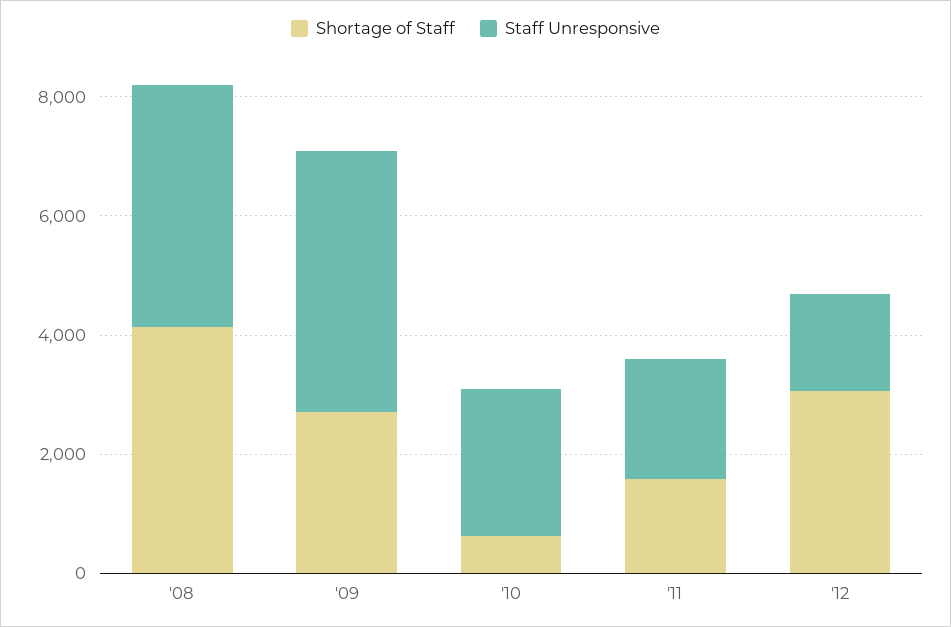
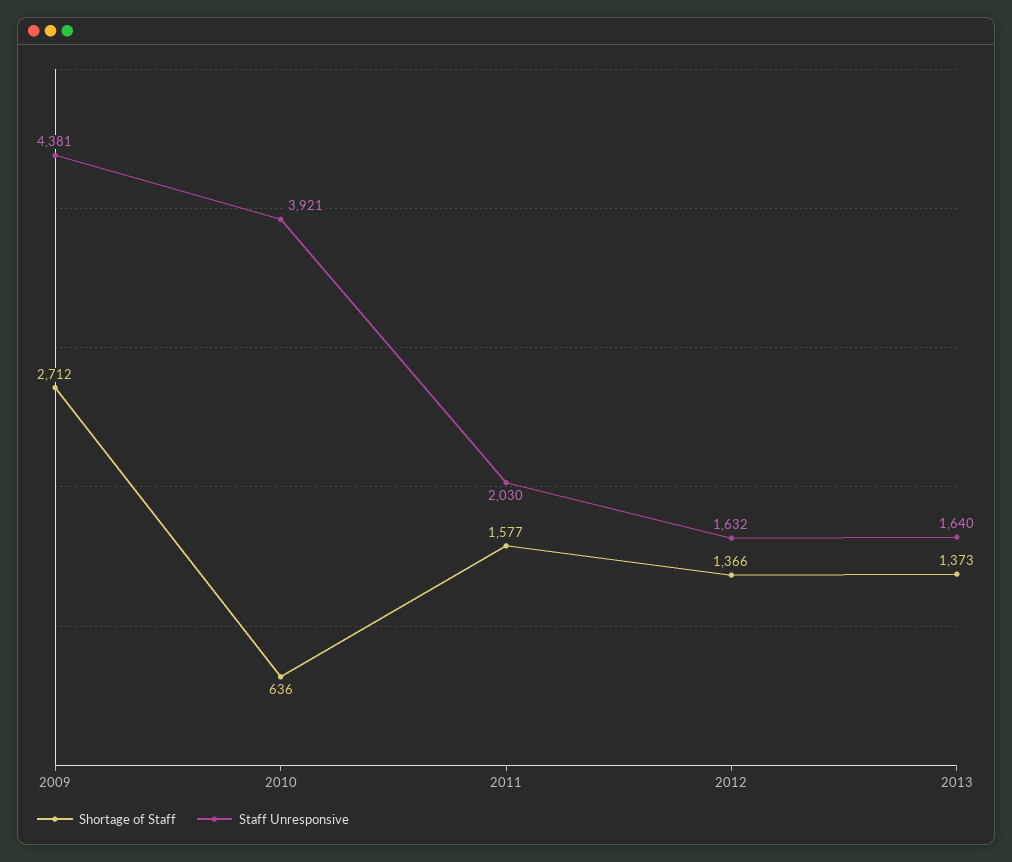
Shortage of Staff, '08: 4000 -> none
Staff Unresponsive, '08: 4000 -> none
Staff Unresponsive, '10: 2500 -> 3921
Shortage of Staff, '12: 3000 -> 1366
Shortage of Staff, 2013: none -> 1373
Staff Unresponsive, 2013: none -> 1640

